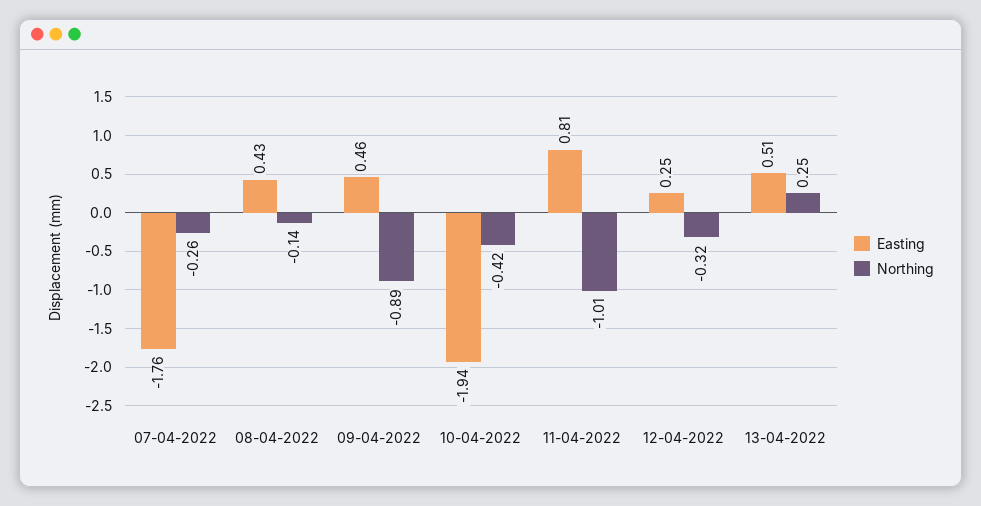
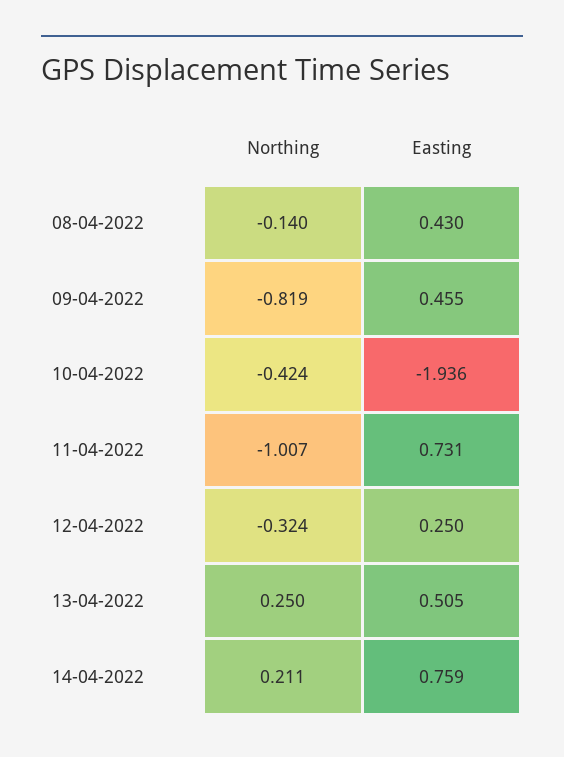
Easting, 07-04-2022: -1.76 -> none
Northing, 07-04-2022: -0.26 -> none
Northing, 09-04-2022: -0.89 -> -0.819
Easting, 11-04-2022: 0.81 -> 0.731
Northing, 14-04-2022: none -> 0.211
Easting, 14-04-2022: none -> 0.759

